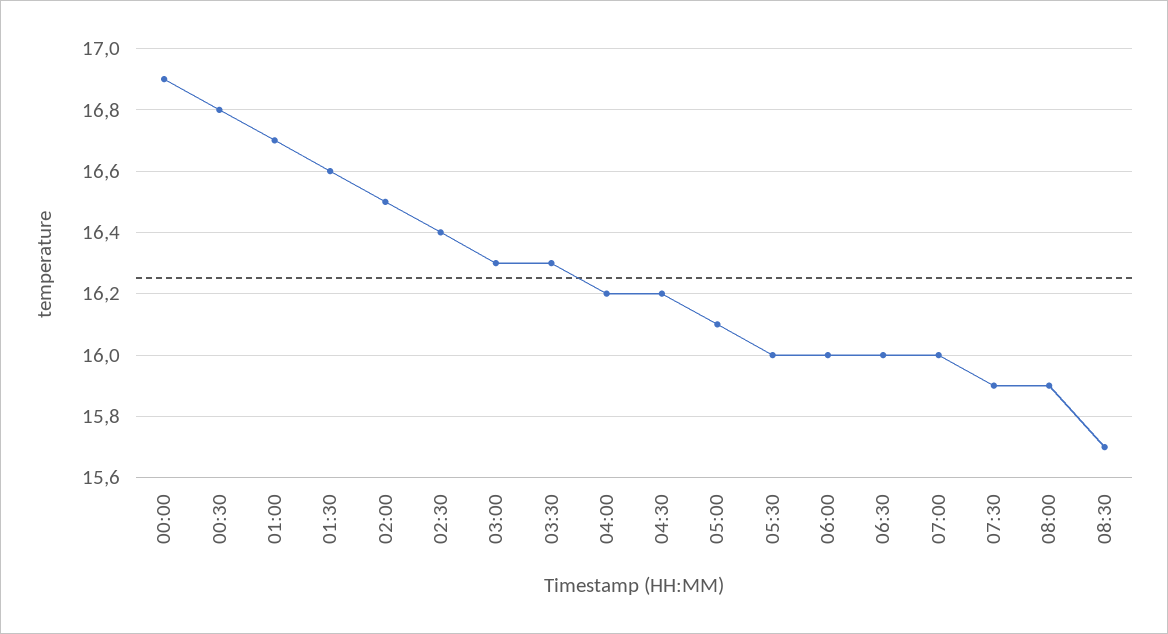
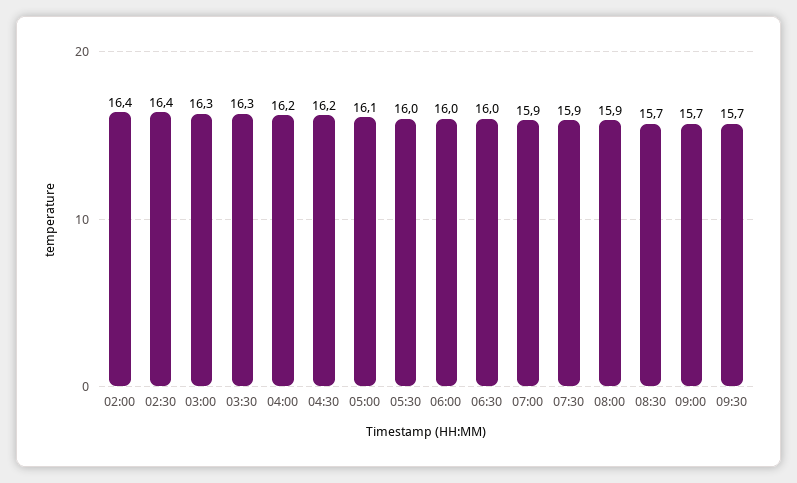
00:00: 16.9 -> none
00:30: 16.8 -> none
01:00: 16.7 -> none
01:30: 16.6 -> none
02:00: 16.5 -> 16.4
07:00: 16 -> 15.9
09:00: none -> 15.7
09:30: none -> 15.7

